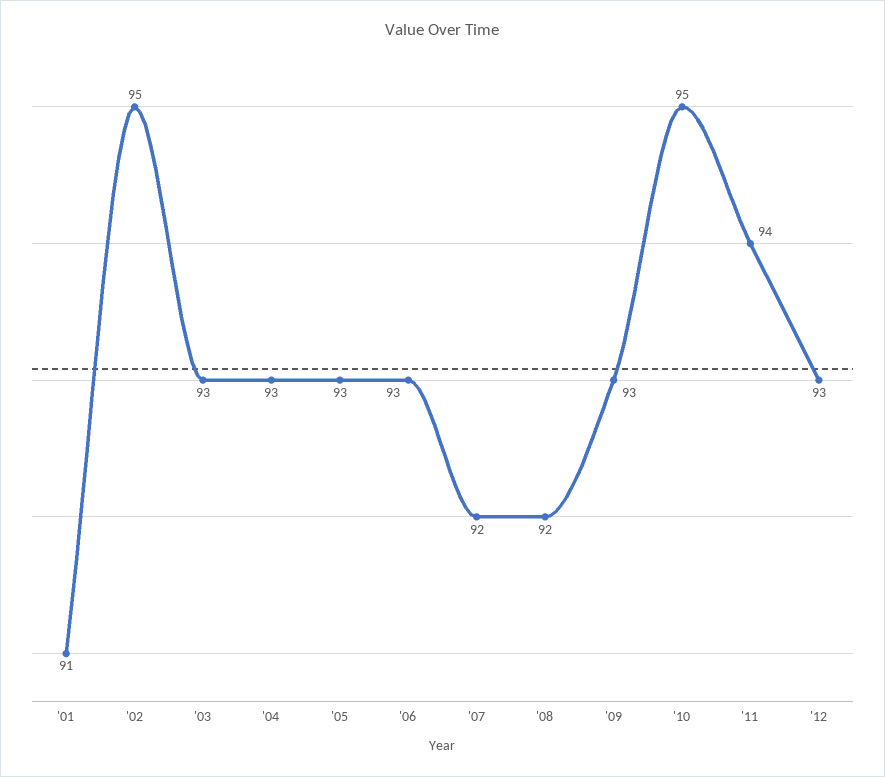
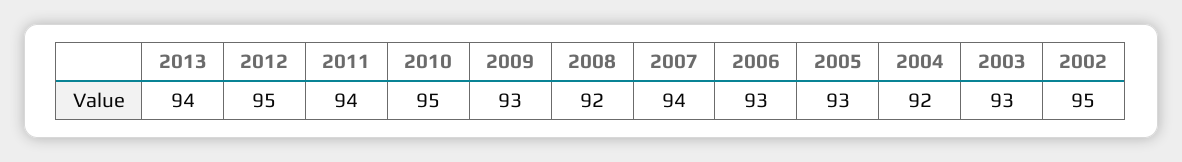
'01: 91 -> none
'04: 93 -> 92
'07: 92 -> 94
'12: 93 -> 95
2013: none -> 94

